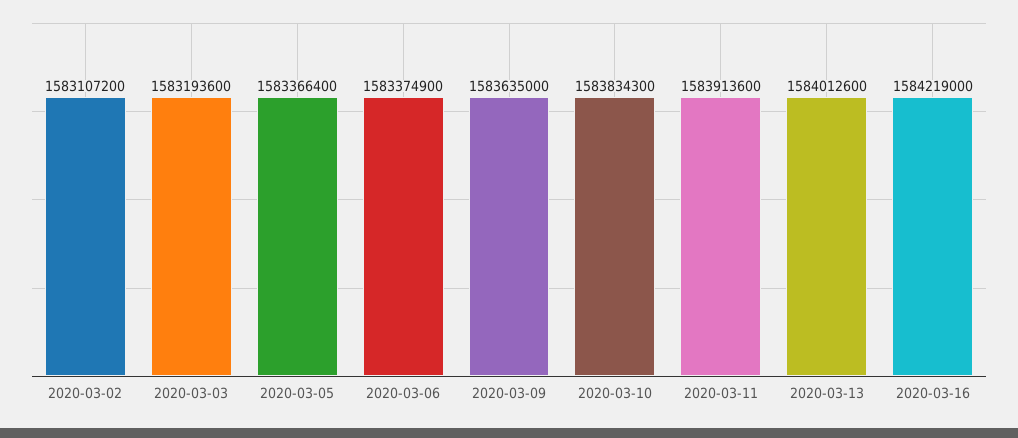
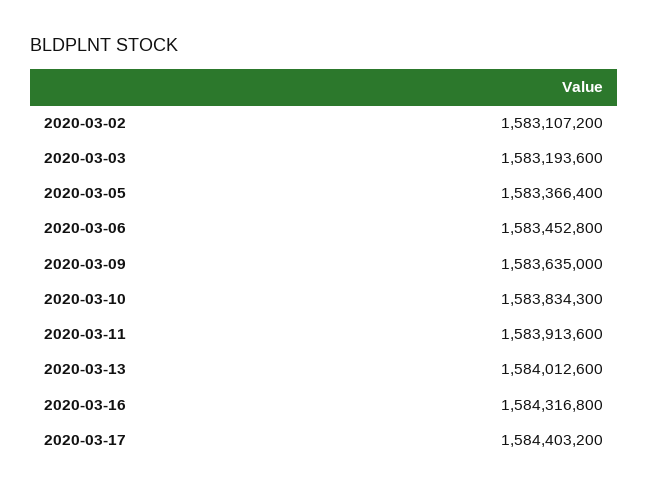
2020-03-06: 1583374900 -> 1583452800
2020-03-16: 1584219000 -> 1584316800
2020-03-17: none -> 1584403200

